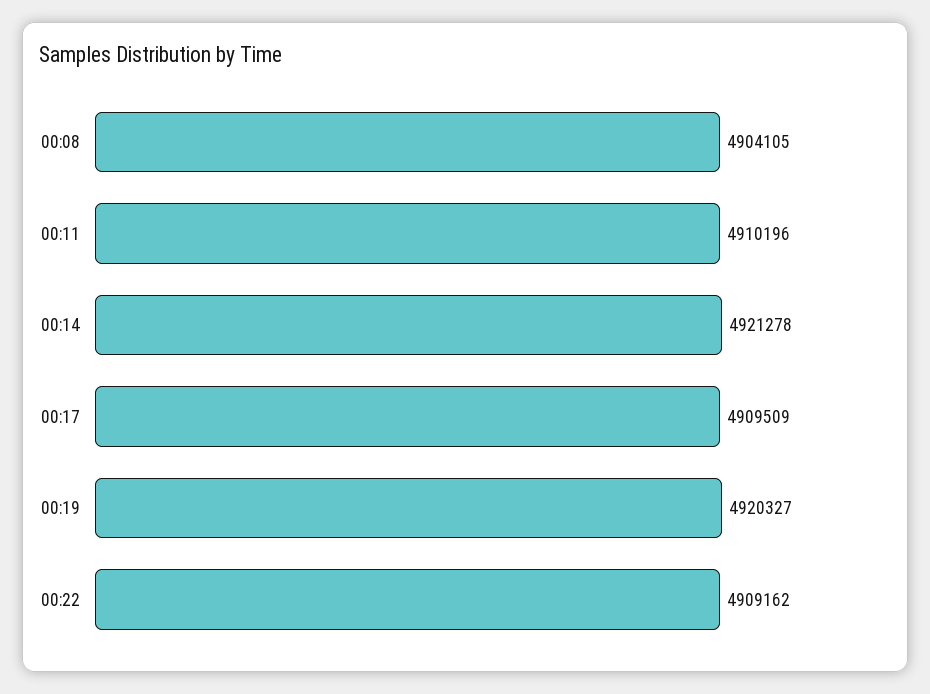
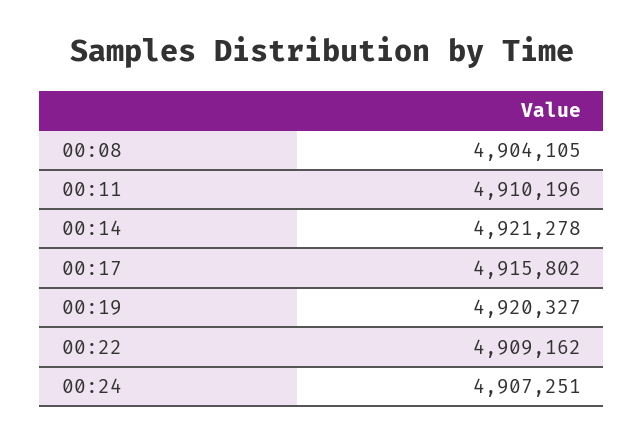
00:17: 4909509 -> 4915802
00:24: none -> 4907251

